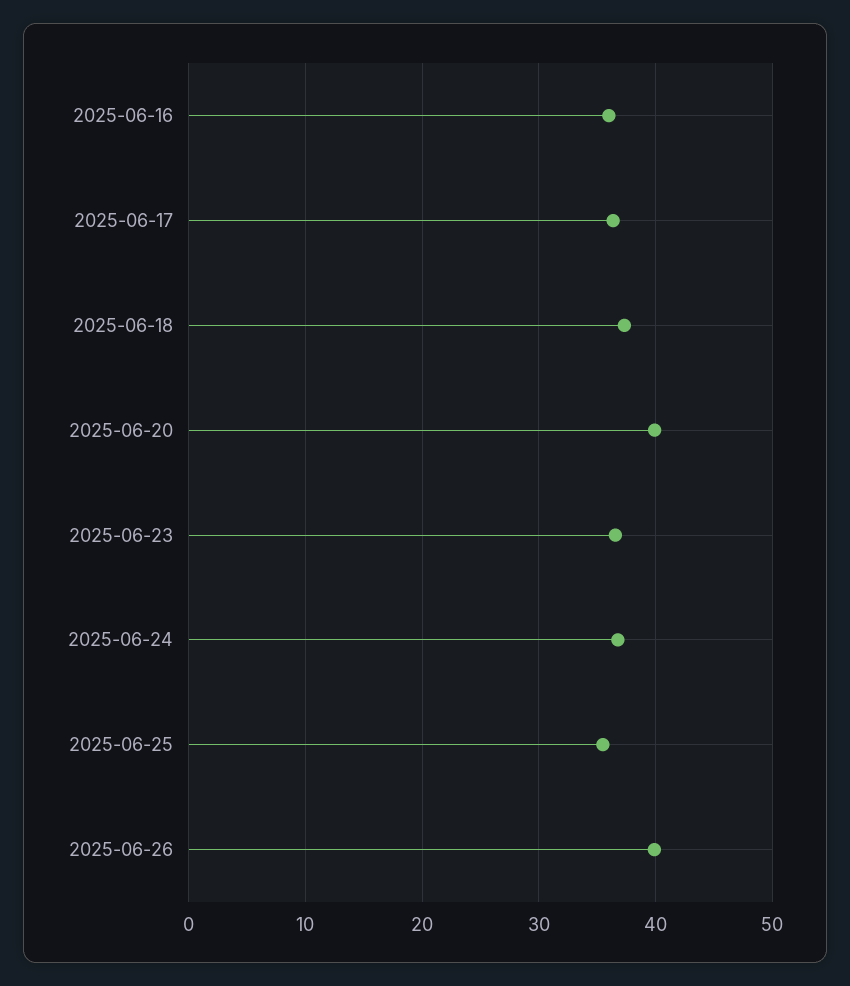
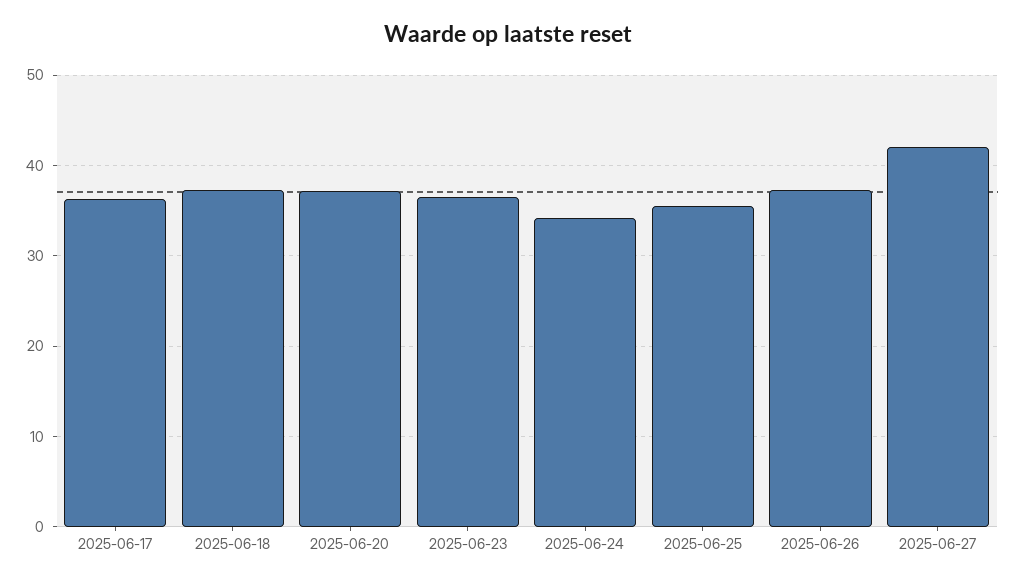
2025-06-16: 36 -> none
2025-06-20: 40 -> 37
2025-06-24: 37 -> 34
2025-06-26: 40 -> 37
2025-06-27: none -> 42

